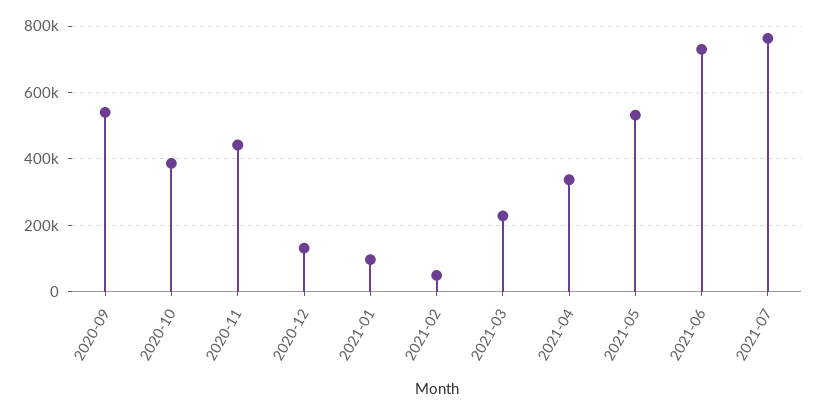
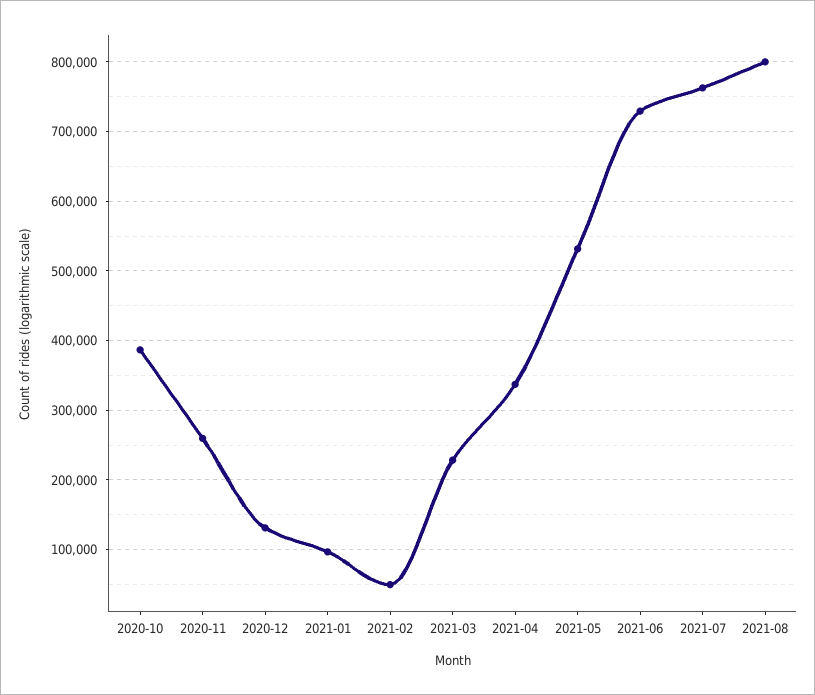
2020-09: 540000 -> none
2020-11: 440000 -> 260000
2021-08: none -> 800000

